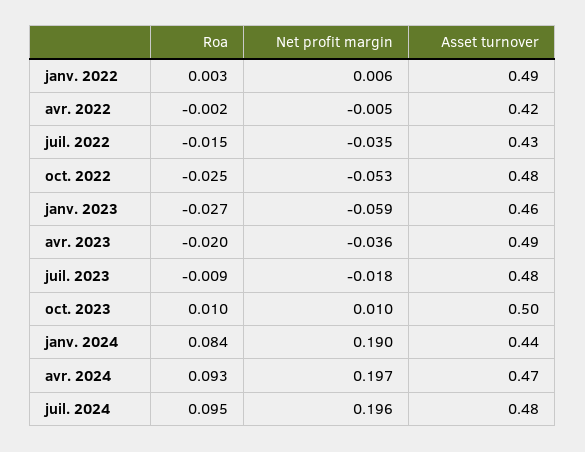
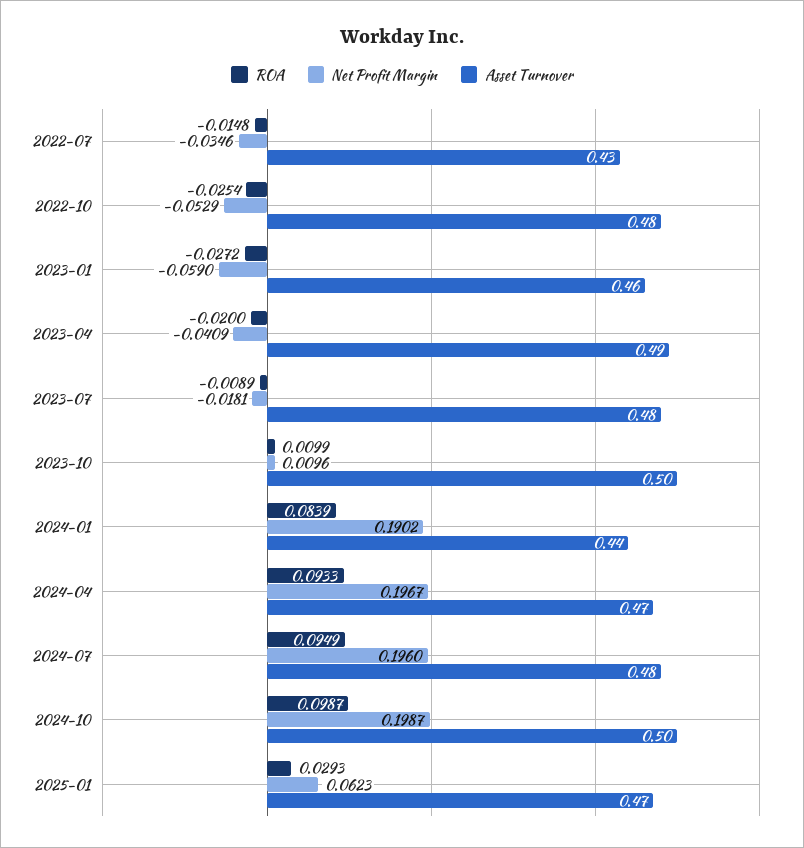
Roa, janv. 2022: 0.003 -> none
Net profit margin, janv. 2022: 0.006 -> none
Asset turnover, janv. 2022: 0.49 -> none
Roa, avr. 2022: -0.002 -> none
Net profit margin, avr. 2022: -0.005 -> none
Asset turnover, avr. 2022: 0.42 -> none
Net profit margin, avr. 2023: -0.036 -> -0.0409
Roa, 2024-10: none -> 0.0987
Net profit margin, 2024-10: none -> 0.1987
Asset turnover, 2024-10: none -> 0.5
Roa, 2025-01: none -> 0.0293
Net profit margin, 2025-01: none -> 0.0623
Asset turnover, 2025-01: none -> 0.47

